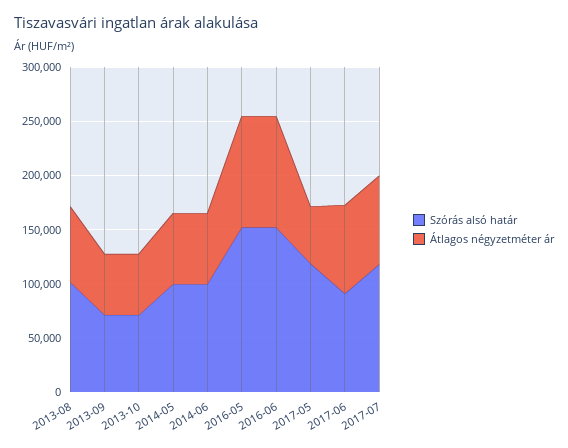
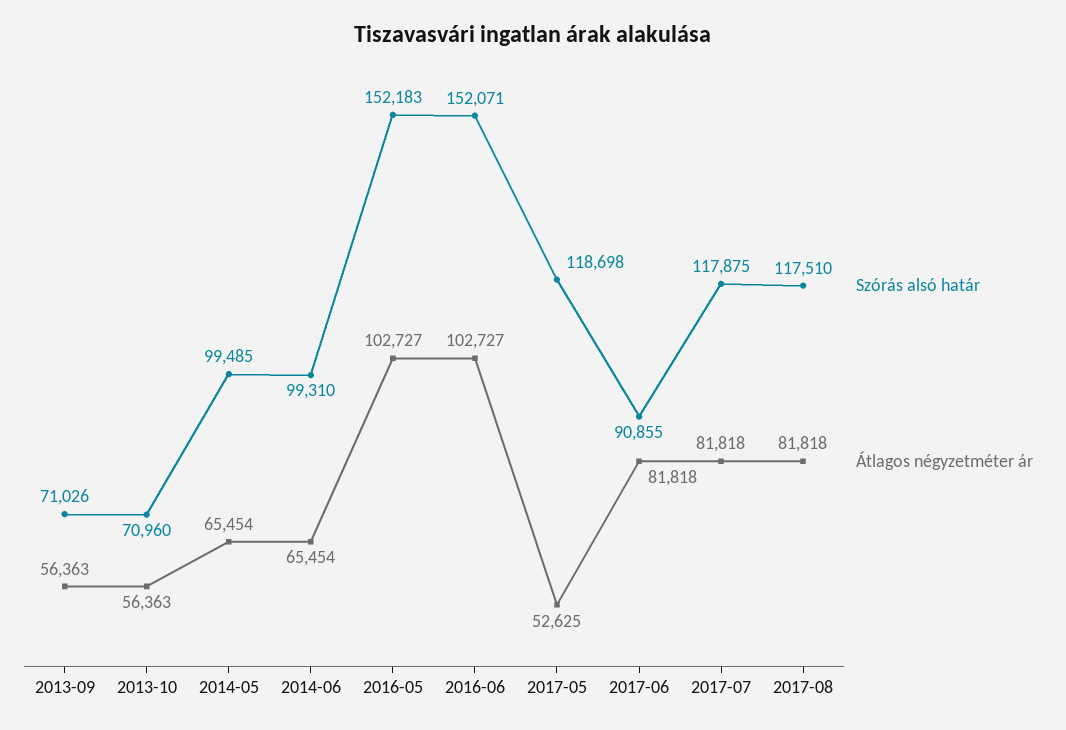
Szórás alsó határ, 2013-08: 100000 -> none
Átlagos négyzetméter ár, 2013-08: 70000 -> none
Szórás alsó határ, 2017-08: none -> 117510
Átlagos négyzetméter ár, 2017-08: none -> 81818

